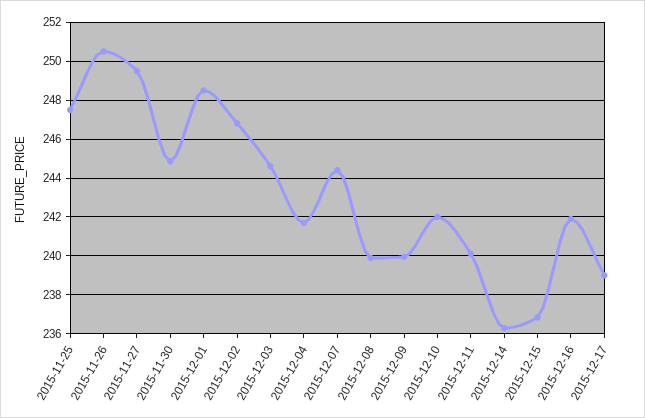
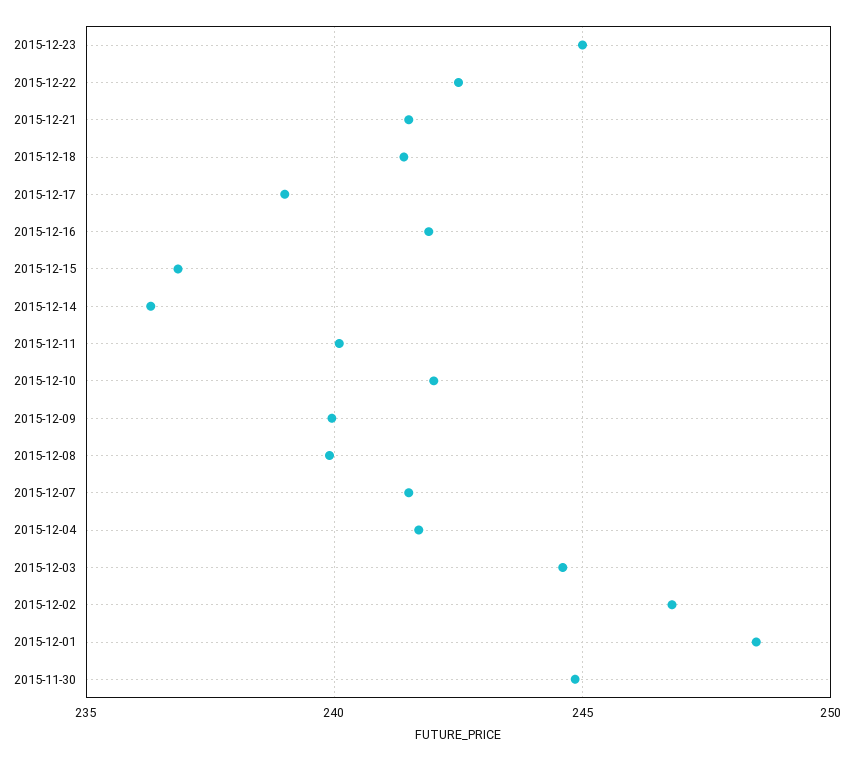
2015-11-25: 247.5 -> none
2015-11-26: 250.5 -> none
2015-11-27: 249.5 -> none
2015-12-07: 244.5 -> 241.5
2015-12-23: none -> 245
2015-12-22: none -> 242.5
2015-12-21: none -> 241.5
2015-12-18: none -> 241.5

